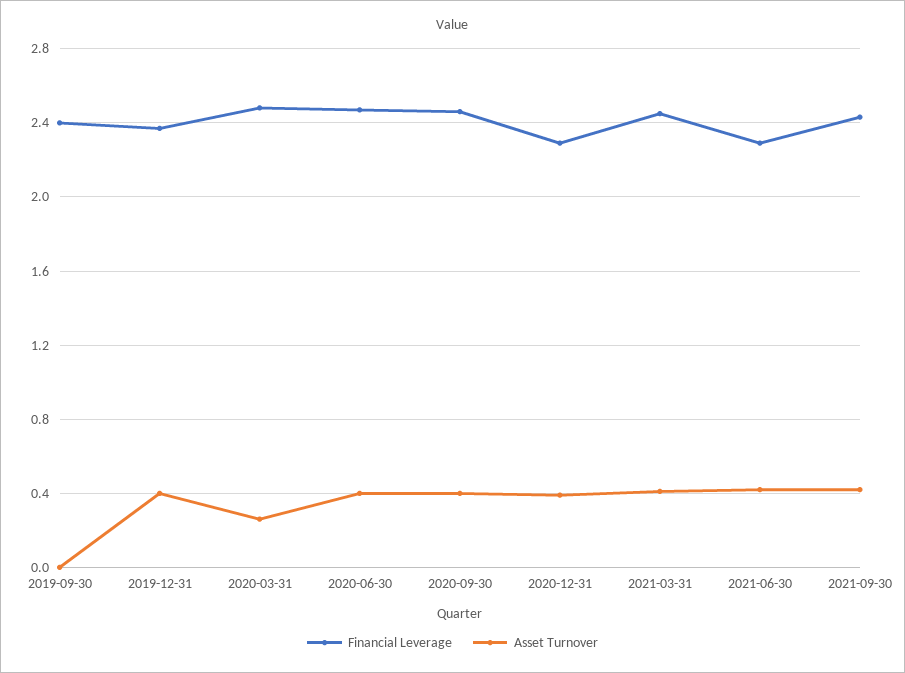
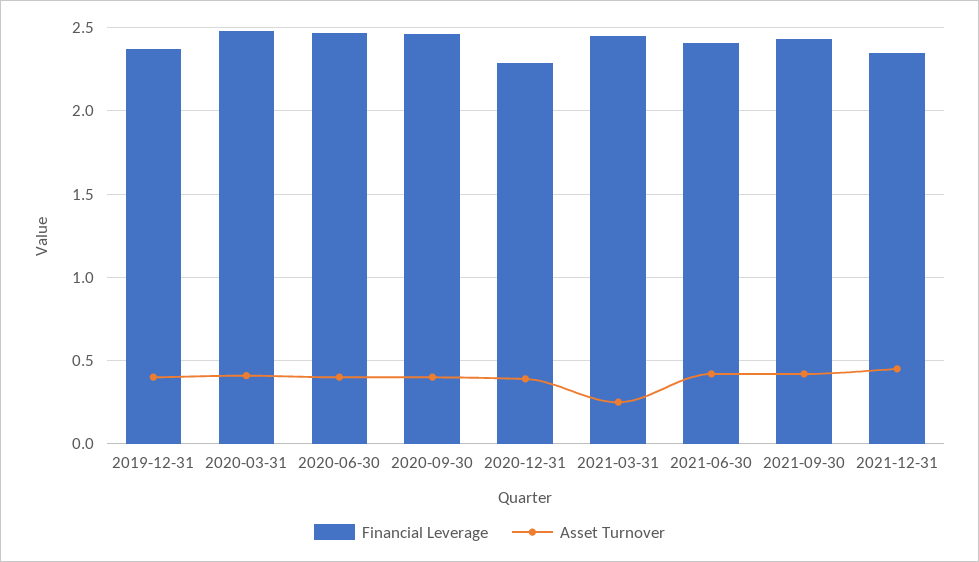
Financial Leverage, 2019-09-30: 2.4 -> none
Asset Turnover, 2019-09-30: 0 -> none
Asset Turnover, 2020-03-31: 0.25 -> 0.4
Asset Turnover, 2021-03-31: 0.4 -> 0.25
Financial Leverage, 2021-06-30: 2.3 -> 2.4
Financial Leverage, 2021-12-31: none -> 2.35
Asset Turnover, 2021-12-31: none -> 0.45

